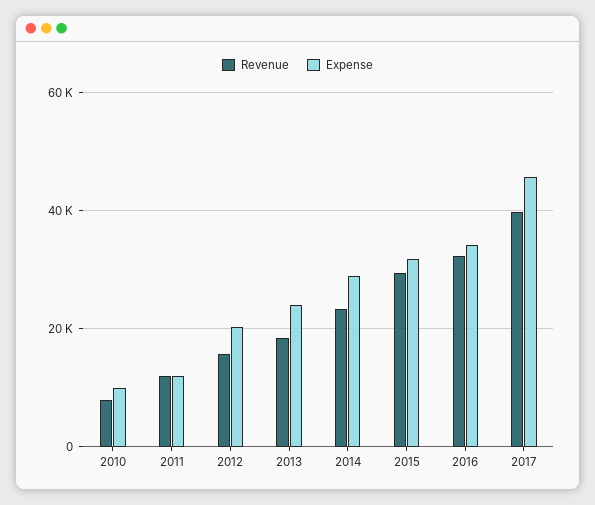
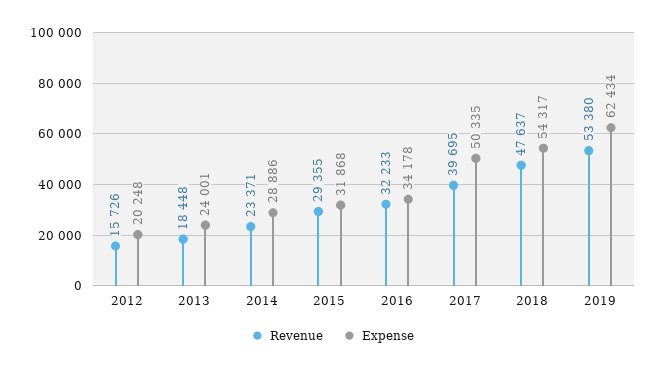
Revenue, 2010: 8000 -> none
Expense, 2010: 10000 -> none
Revenue, 2011: 12000 -> none
Expense, 2011: 12000 -> none
Expense, 2017: 46000 -> 50335
Revenue, 2018: none -> 47637
Expense, 2018: none -> 54317
Revenue, 2019: none -> 53380
Expense, 2019: none -> 62434

